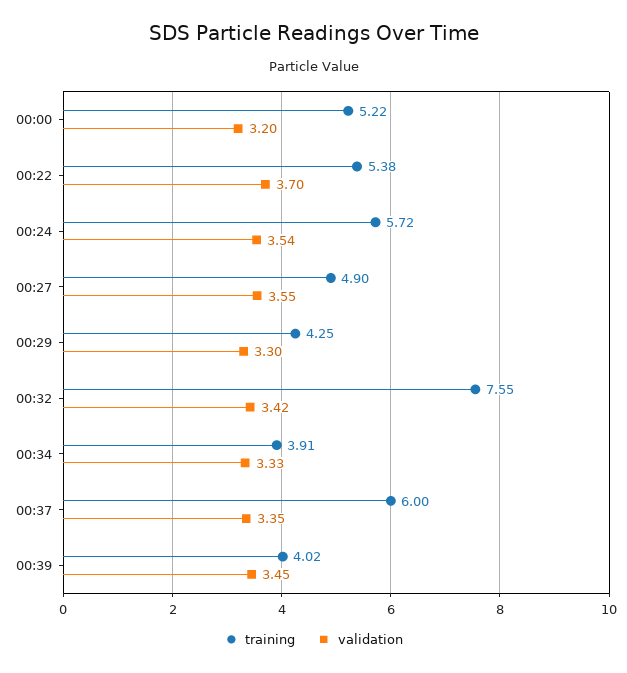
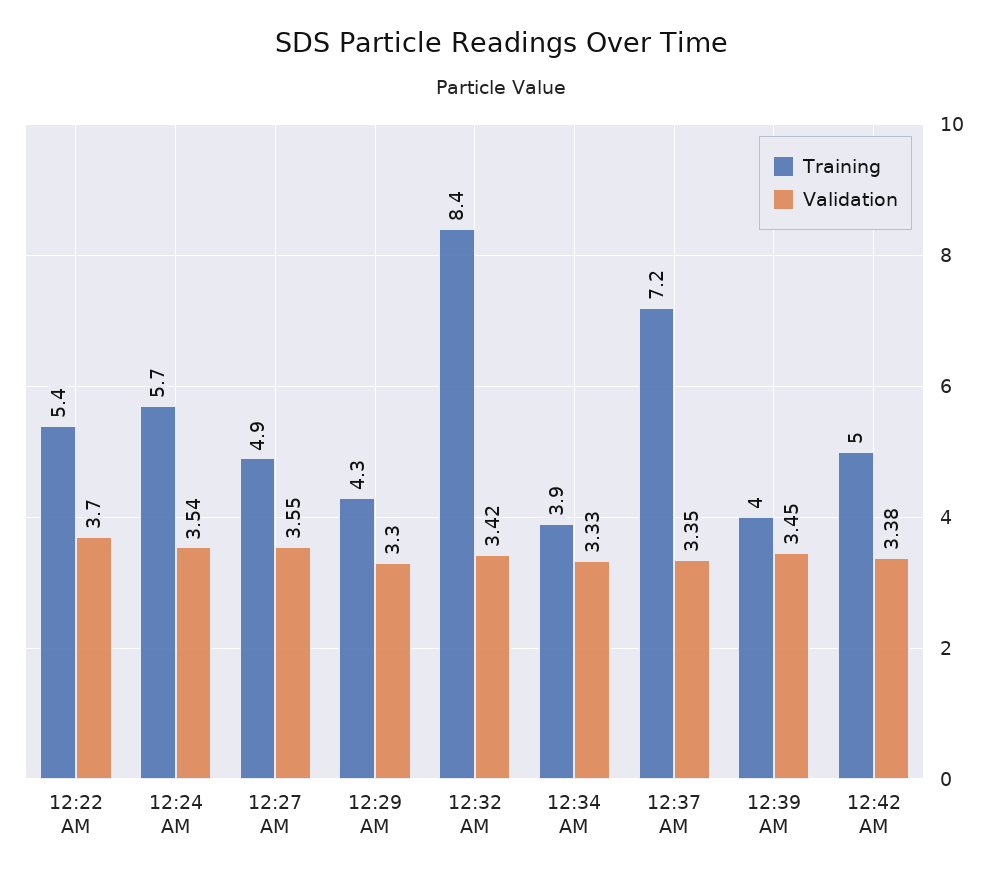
training, 00:00: 5.22 -> none
validation, 00:00: 3.2 -> none
training, 00:32: 7.55 -> 8.4
training, 00:37: 6 -> 7.2
training, 12:42 AM: none -> 5
validation, 12:42 AM: none -> 3.38

